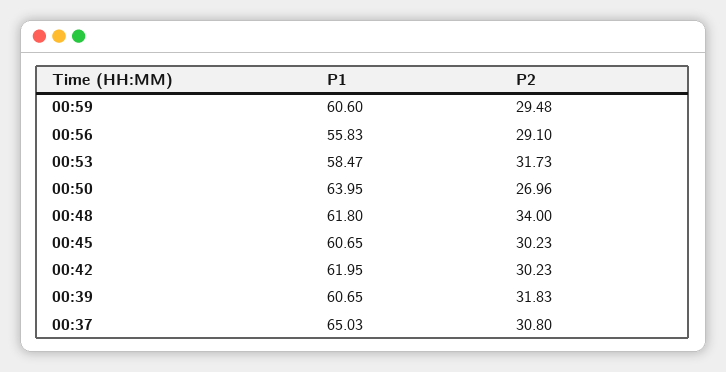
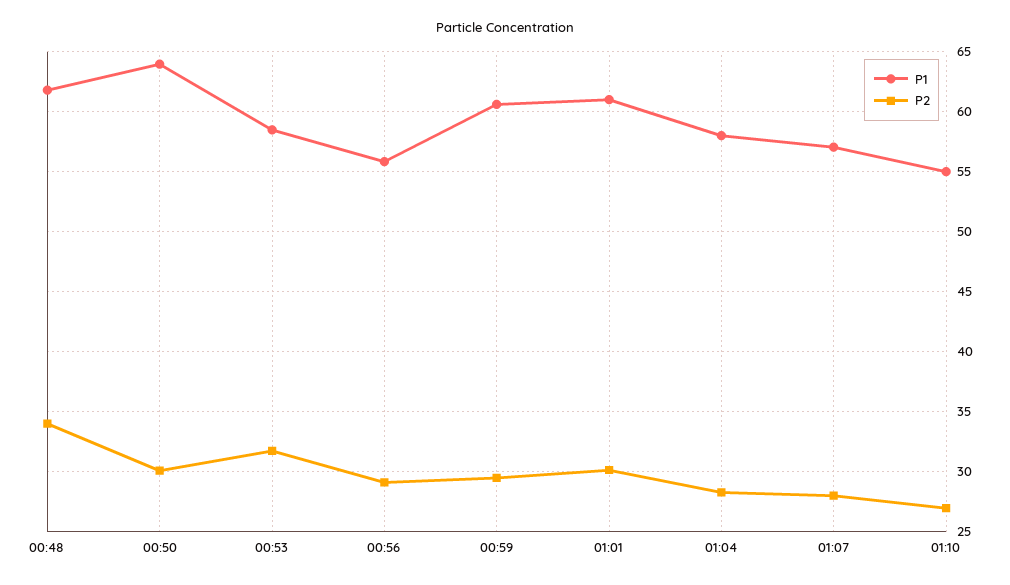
P2, 00:50: 26.96 -> 30
P1, 00:45: 60.65 -> none
P2, 00:45: 30.23 -> none
P1, 00:42: 61.95 -> none
P2, 00:42: 30.23 -> none
P1, 00:39: 60.65 -> none
P2, 00:39: 31.83 -> none
P1, 00:37: 65.03 -> none
P2, 00:37: 30.8 -> none
P1, 01:01: none -> 61
P2, 01:01: none -> 30
P1, 01:04: none -> 58
P2, 01:04: none -> 28
P1, 01:07: none -> 57
P2, 01:07: none -> 28
P1, 01:10: none -> 55
P2, 01:10: none -> 27

